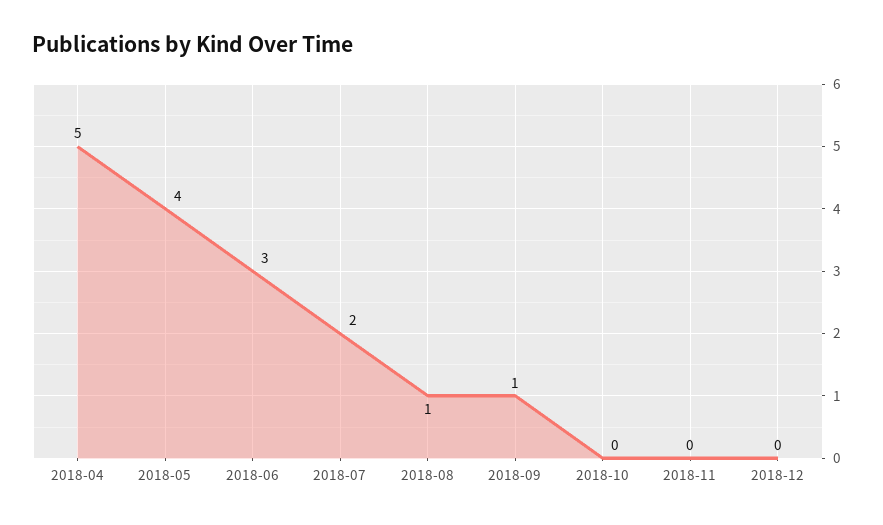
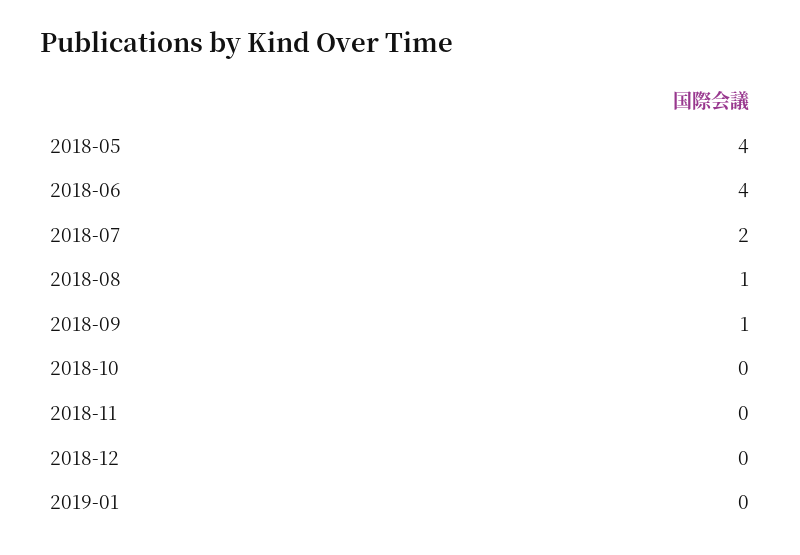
2018-04: 5 -> none
2018-06: 3 -> 4
2019-01: none -> 0

